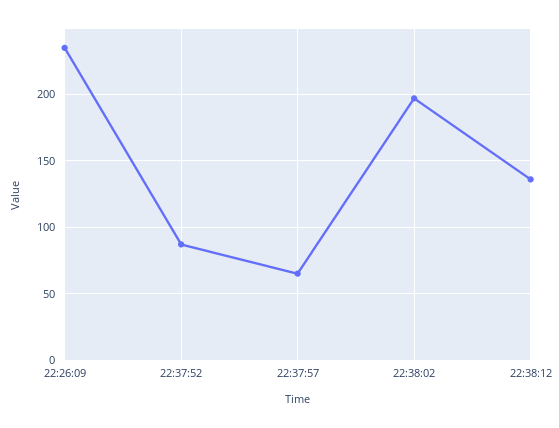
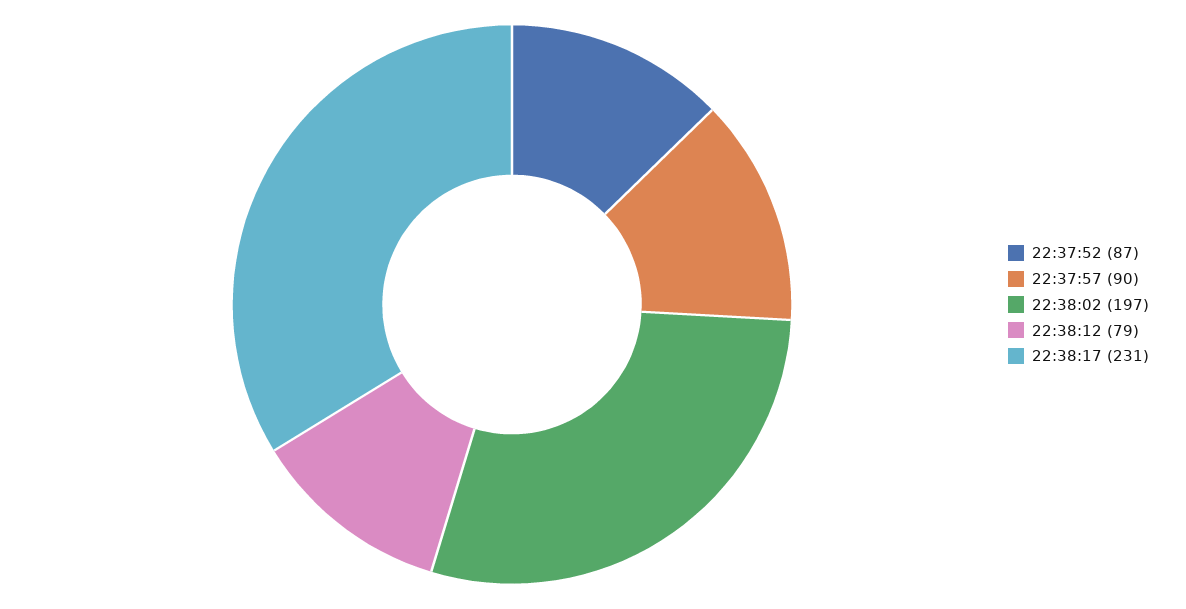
22:26:09: 235 -> none
22:37:57: 65 -> 90
22:38:12: 135 -> 79
22:38:17: none -> 231

